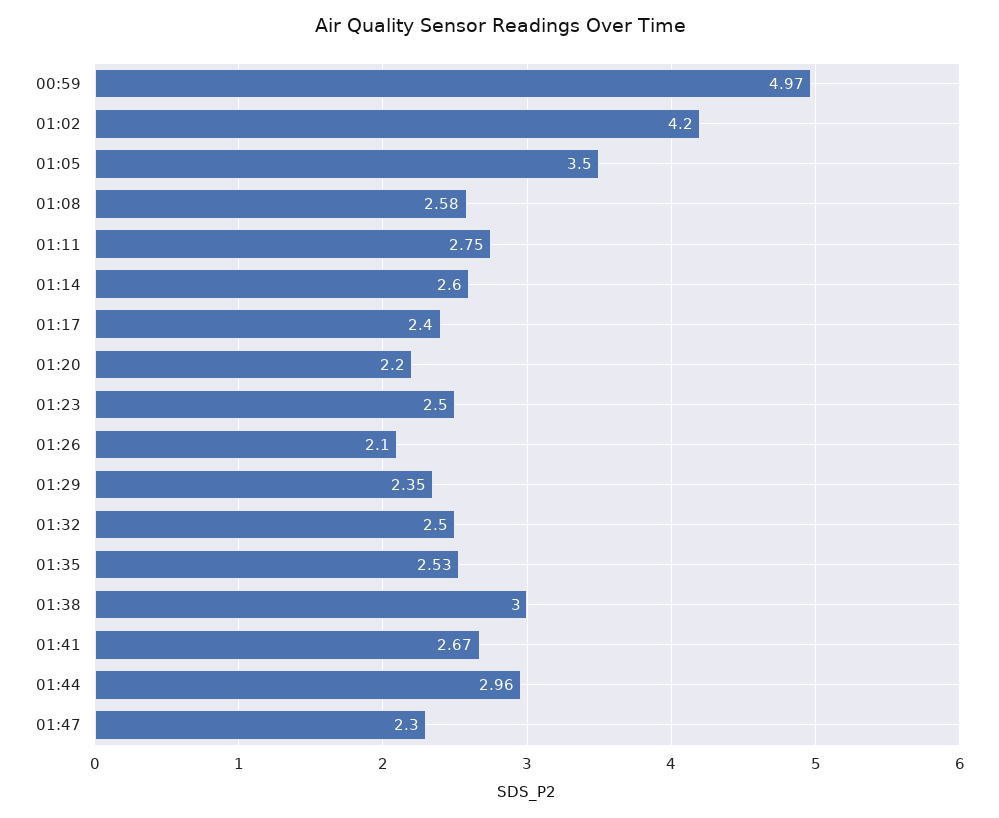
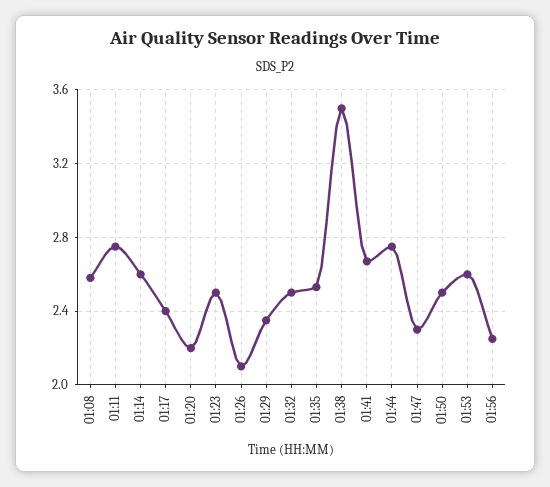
00:59: 4.97 -> none
01:02: 4.2 -> none
01:05: 3.5 -> none
01:38: 3 -> 3.5
01:44: 2.96 -> 2.75
01:50: none -> 2.5
01:53: none -> 2.6
01:56: none -> 2.25

